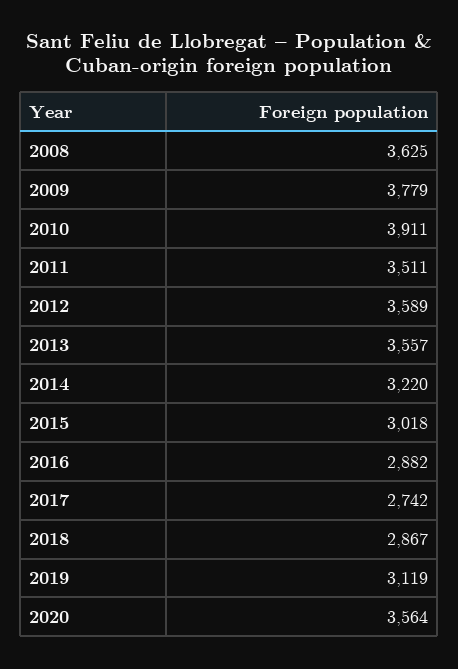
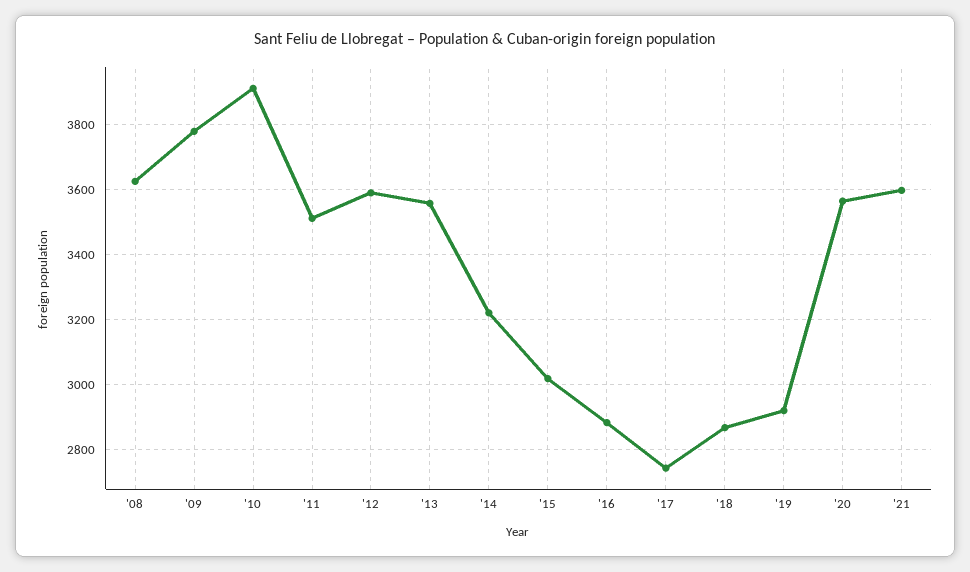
2019: 3119 -> 2920
'21: none -> 3600

